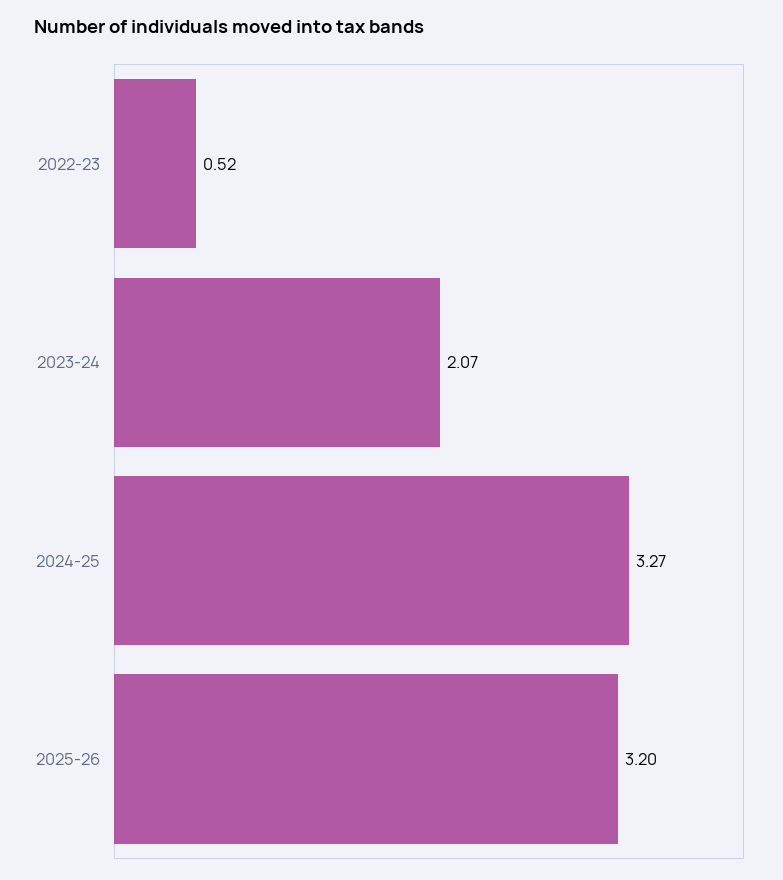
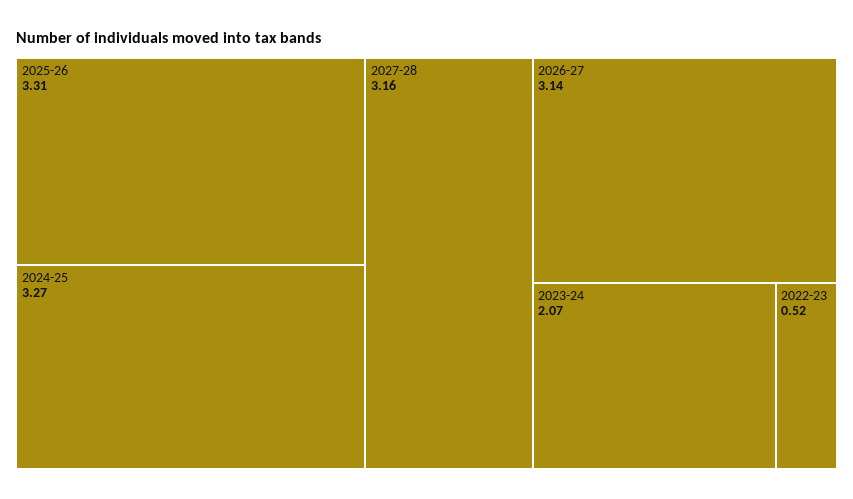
2025-26: 3.2 -> 3.31
2027-28: none -> 3.16
2026-27: none -> 3.14

